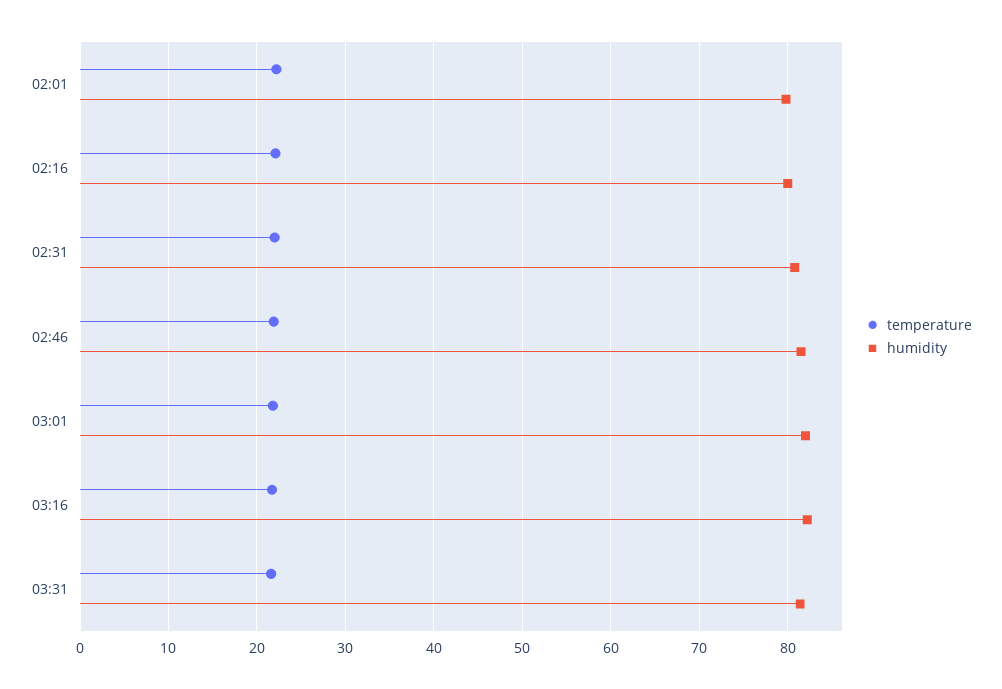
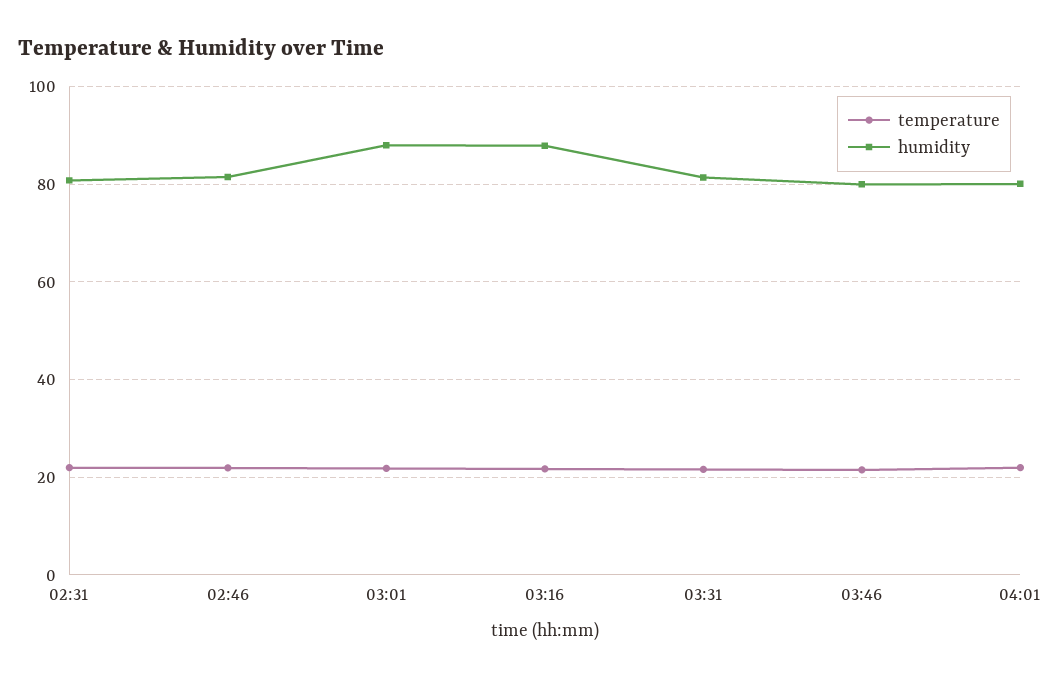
temperature, 02:01: 22 -> none
humidity, 02:01: 80 -> none
temperature, 02:16: 22 -> none
humidity, 02:16: 80 -> none
humidity, 03:01: 82 -> 88
humidity, 03:16: 82 -> 88
temperature, 03:46: none -> 22
humidity, 03:46: none -> 80
temperature, 04:01: none -> 22
humidity, 04:01: none -> 80

